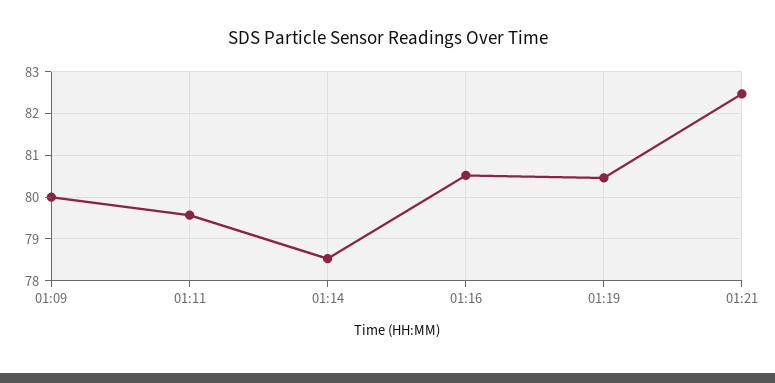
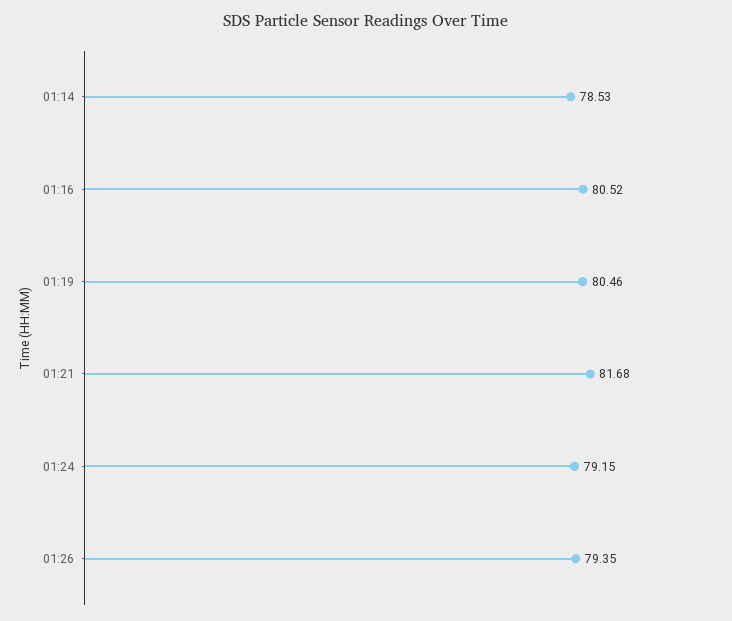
01:09: 80 -> none
01:11: 79.6 -> none
01:21: 82.4 -> 81.68
01:24: none -> 79.15
01:26: none -> 79.35

